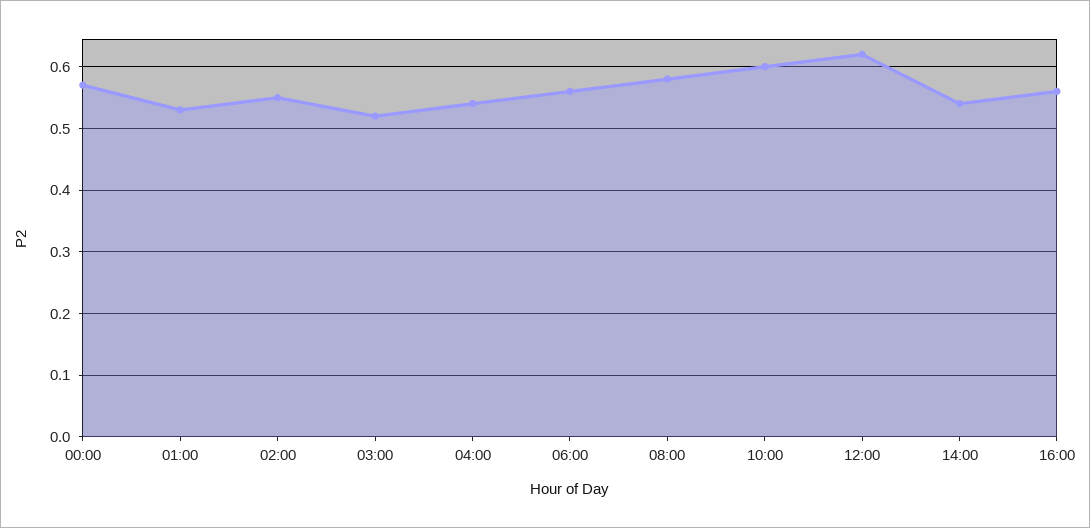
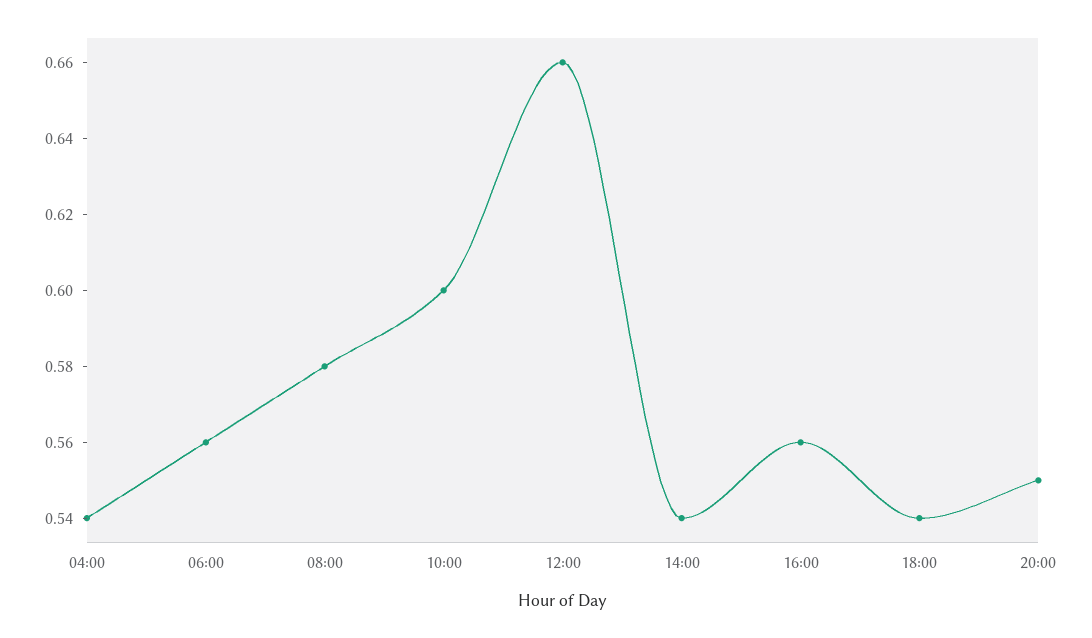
00:00: 0.57 -> none
01:00: 0.53 -> none
02:00: 0.55 -> none
03:00: 0.52 -> none
12:00: 0.62 -> 0.66
18:00: none -> 0.54
20:00: none -> 0.55

